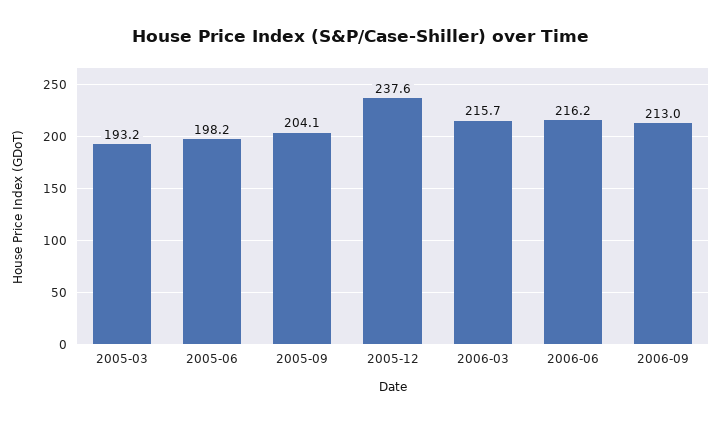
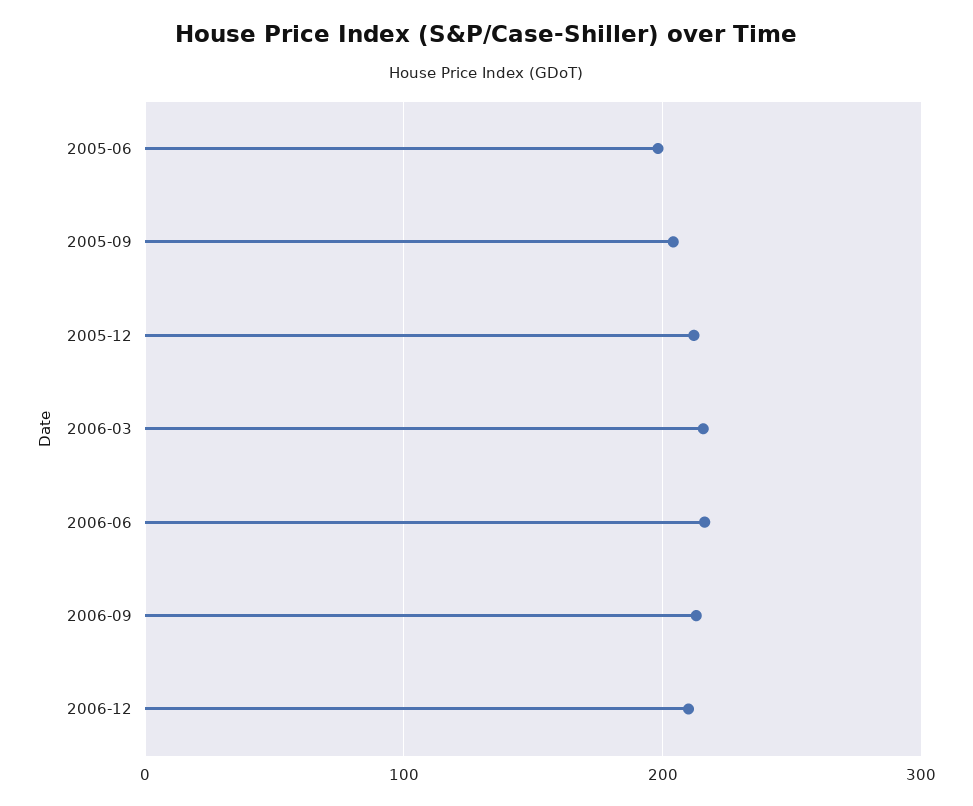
2005-03: 193.2 -> none
2005-12: 237.6 -> 210
2006-12: none -> 210

